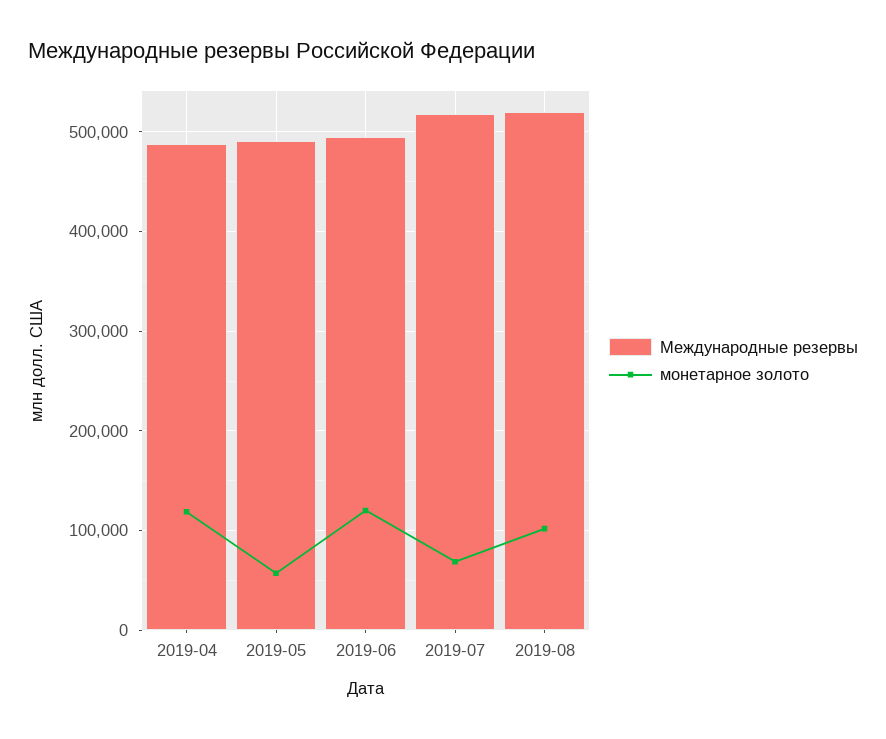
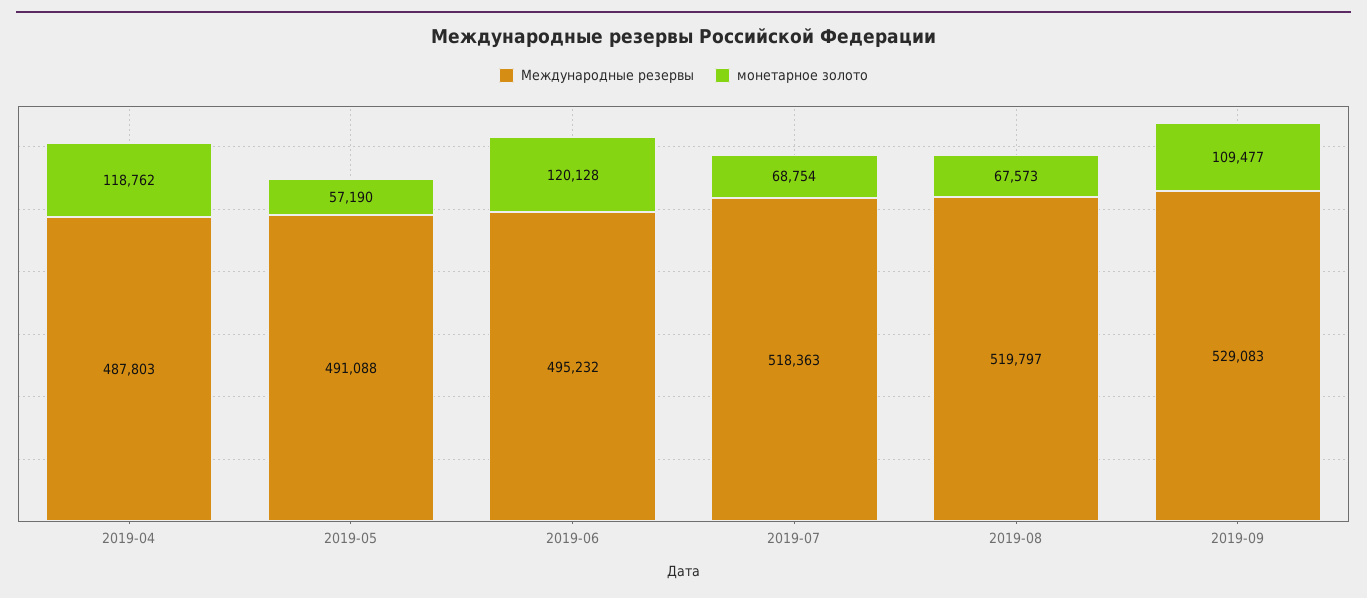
монетарное золото, 2019-08: 100000 -> 67573
Международные резервы, 2019-09: none -> 529083
монетарное золото, 2019-09: none -> 109477

